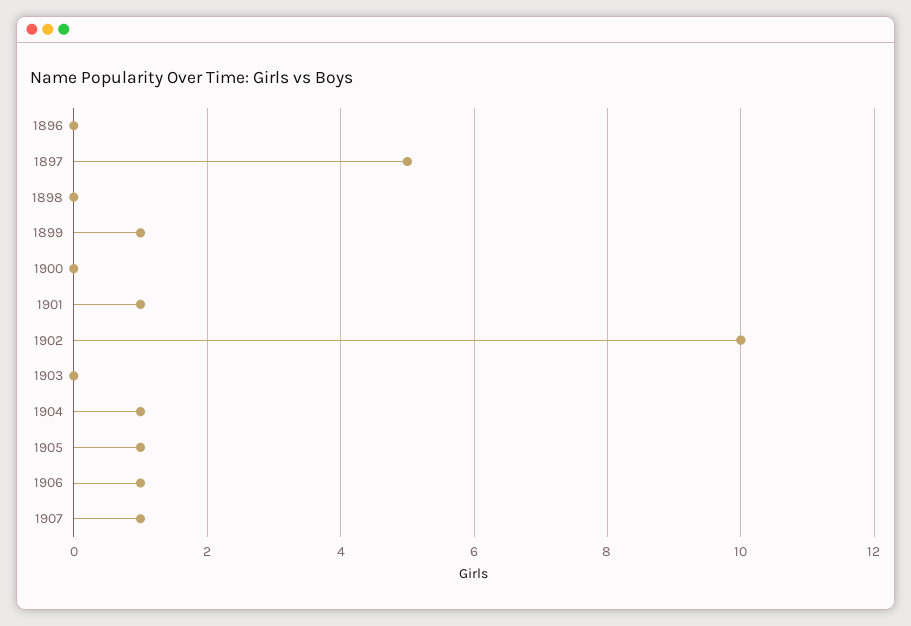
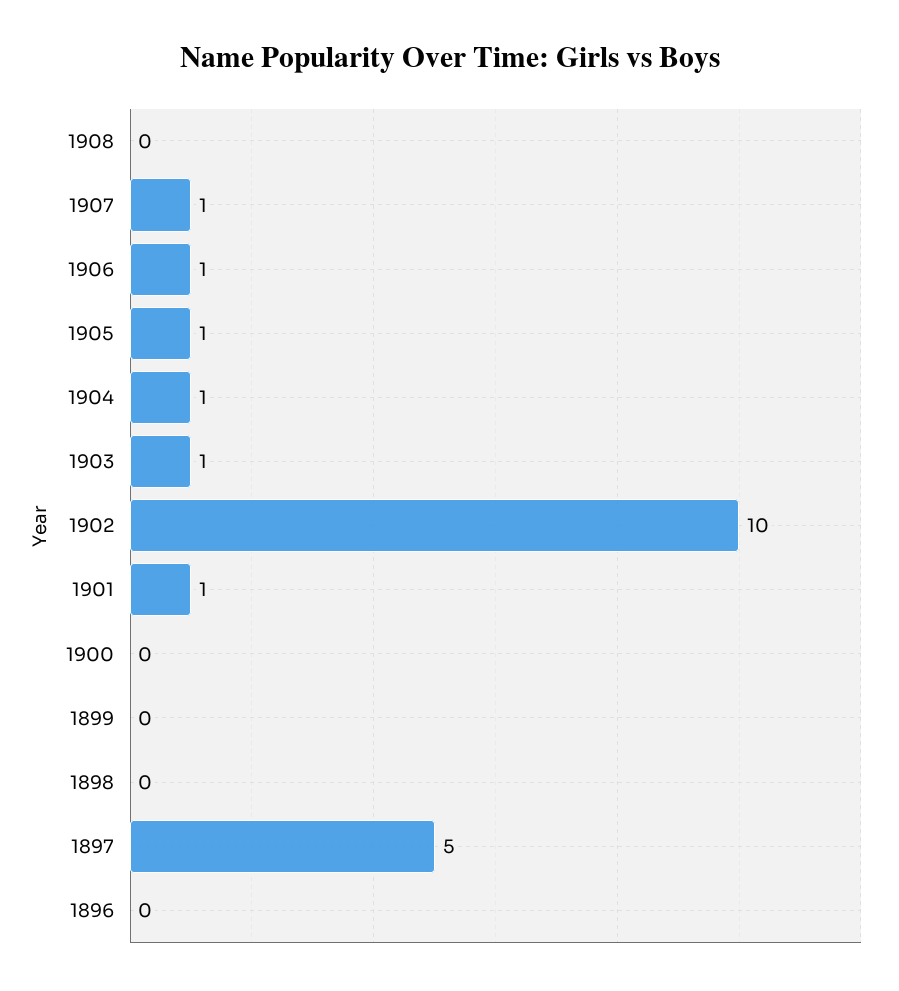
1899: 1 -> 0
1903: 0 -> 1
1908: none -> 0

